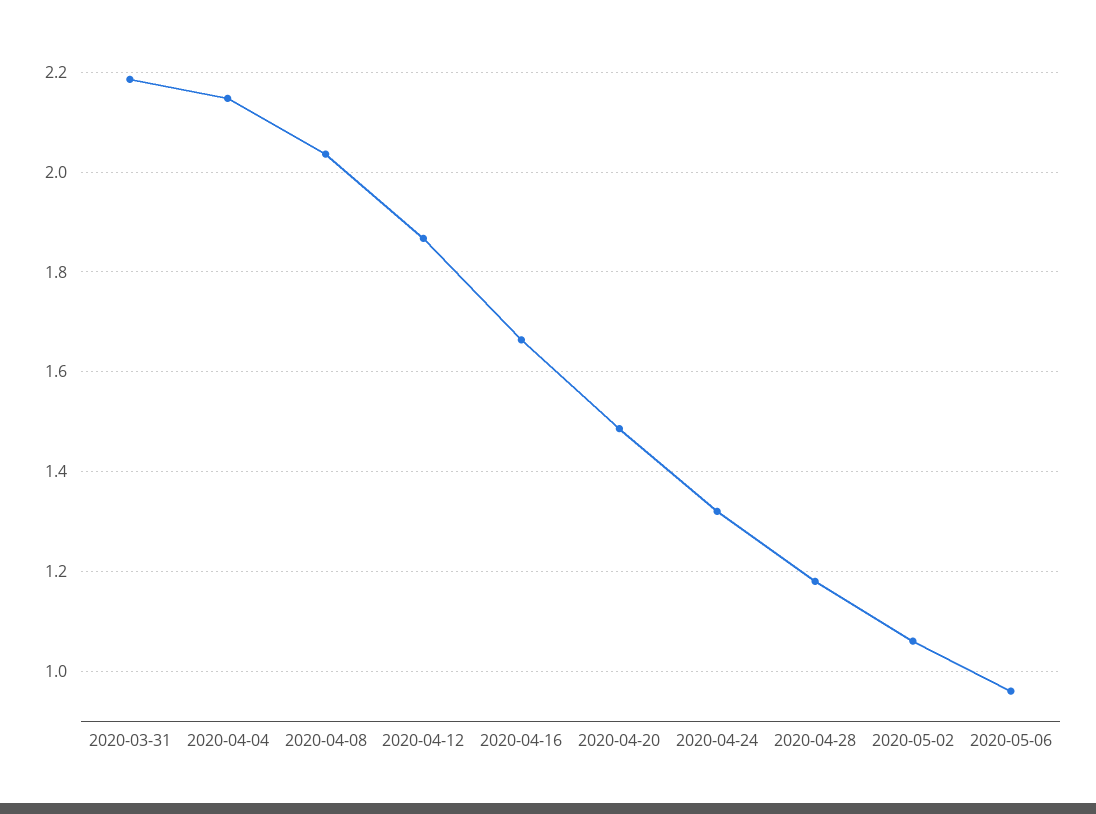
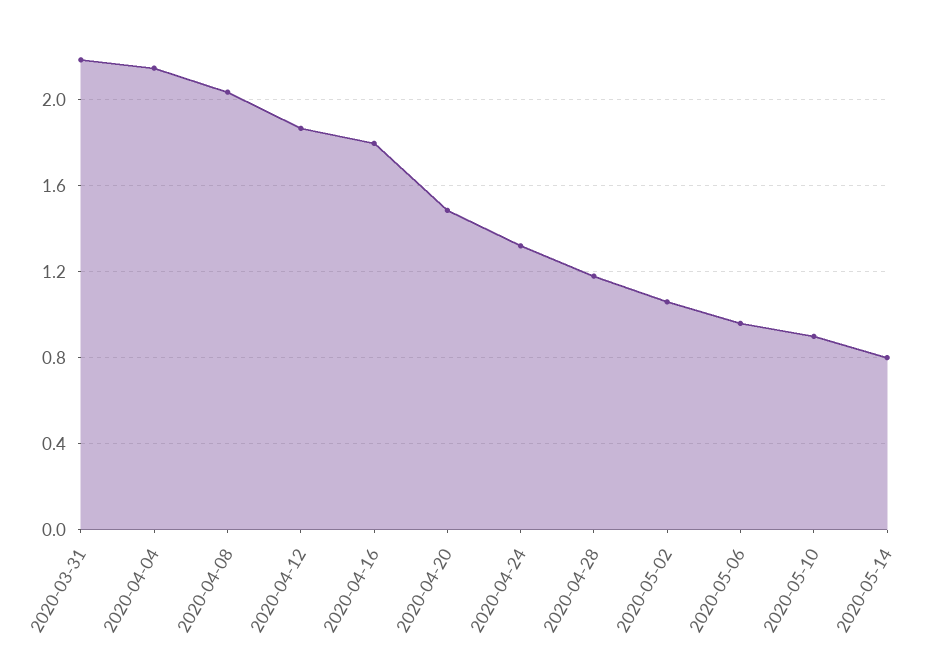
2020-04-16: 1.66 -> 1.8
2020-05-10: none -> 0.9
2020-05-14: none -> 0.8

